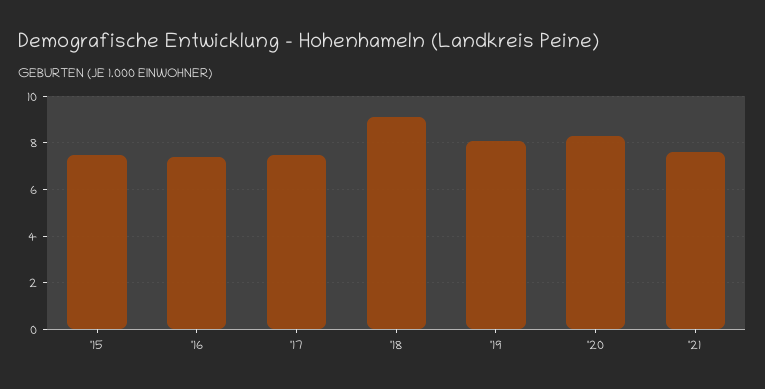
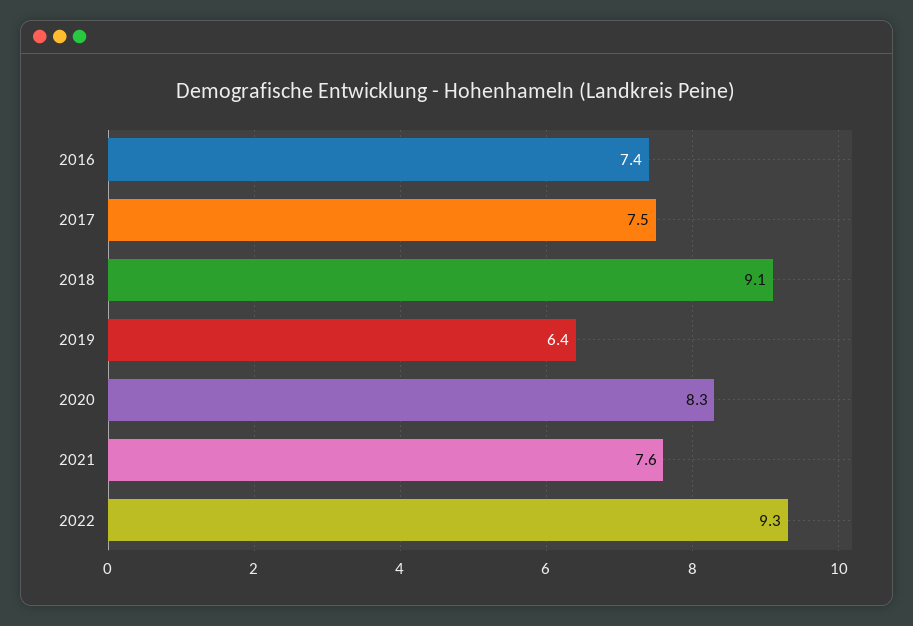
'15: 7.5 -> none
'19: 8 -> 6.4
2022: none -> 9.3

